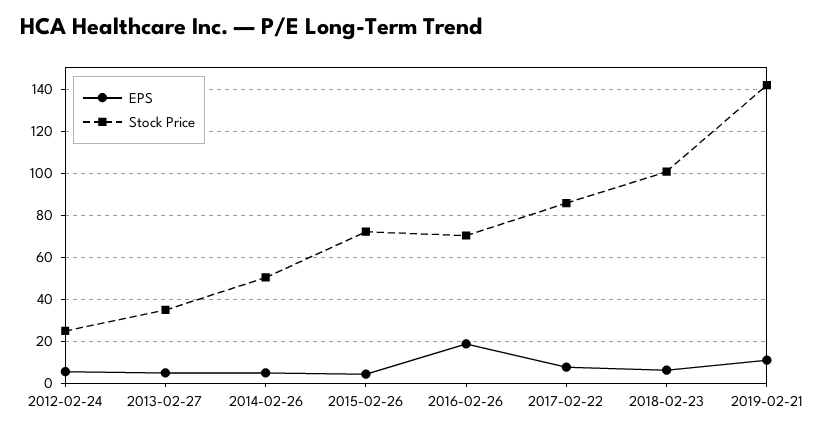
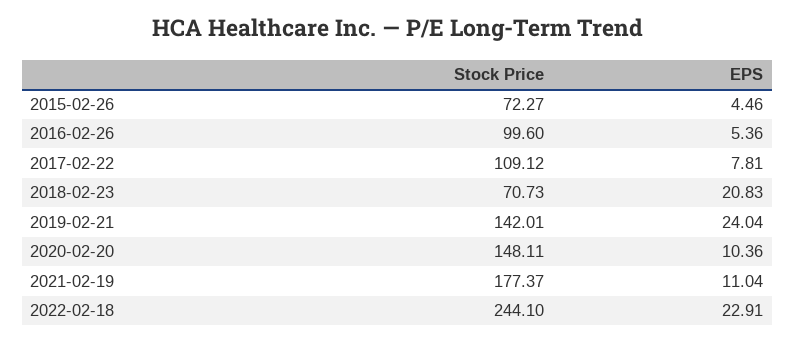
EPS, 2012-02-24: 5 -> none
Stock Price, 2012-02-24: 25 -> none
EPS, 2013-02-27: 5 -> none
Stock Price, 2013-02-27: 35 -> none
EPS, 2014-02-26: 5 -> none
Stock Price, 2014-02-26: 50 -> none
EPS, 2016-02-26: 20 -> 5.36
Stock Price, 2016-02-26: 70 -> 99.6
Stock Price, 2017-02-22: 85 -> 109.12
EPS, 2018-02-23: 5 -> 20.83
Stock Price, 2018-02-23: 100 -> 70.73
EPS, 2019-02-21: 10 -> 24.04
Stock Price, 2020-02-20: none -> 148.11
EPS, 2020-02-20: none -> 10.36
Stock Price, 2021-02-19: none -> 177.37
EPS, 2021-02-19: none -> 11.04
Stock Price, 2022-02-18: none -> 244.1
EPS, 2022-02-18: none -> 22.91

